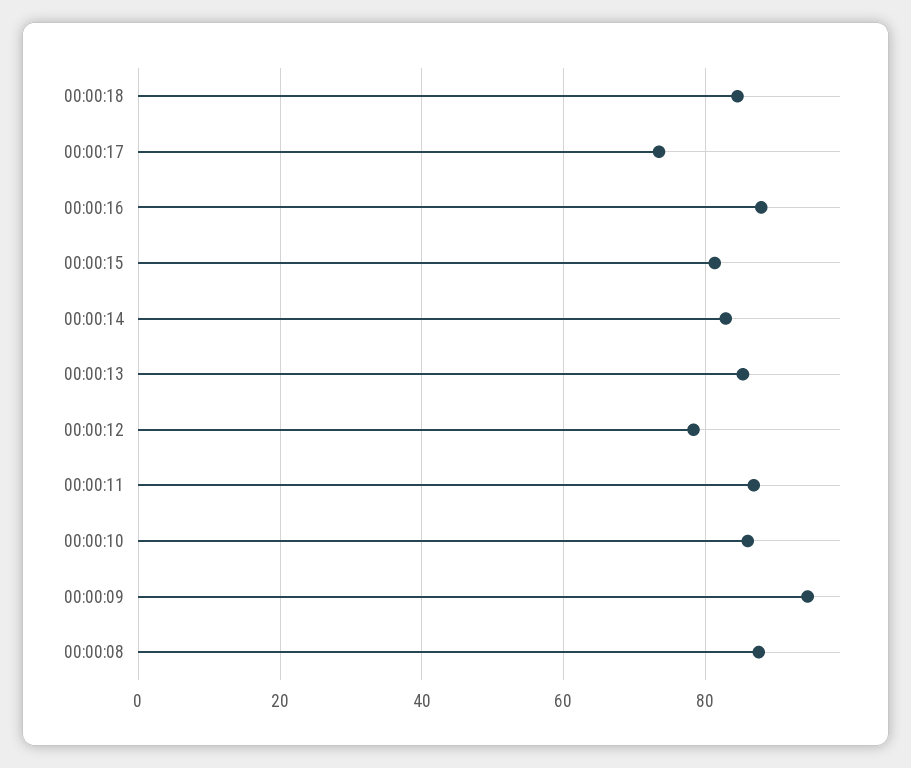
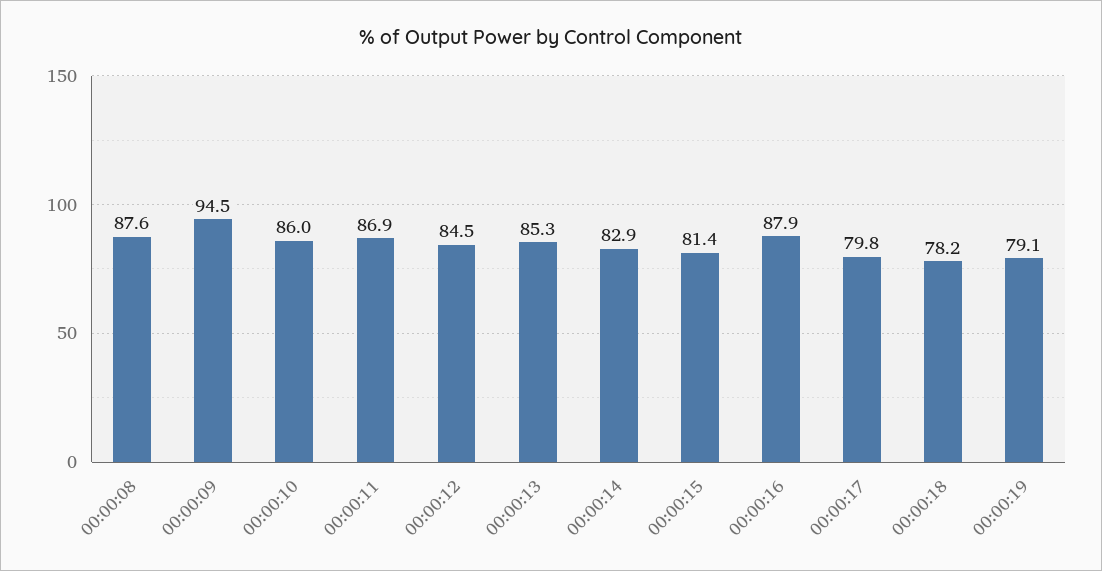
00:00:18: 84 -> 78.2
00:00:17: 74 -> 79.8
00:00:12: 78 -> 84.5
00:00:19: none -> 79.1

